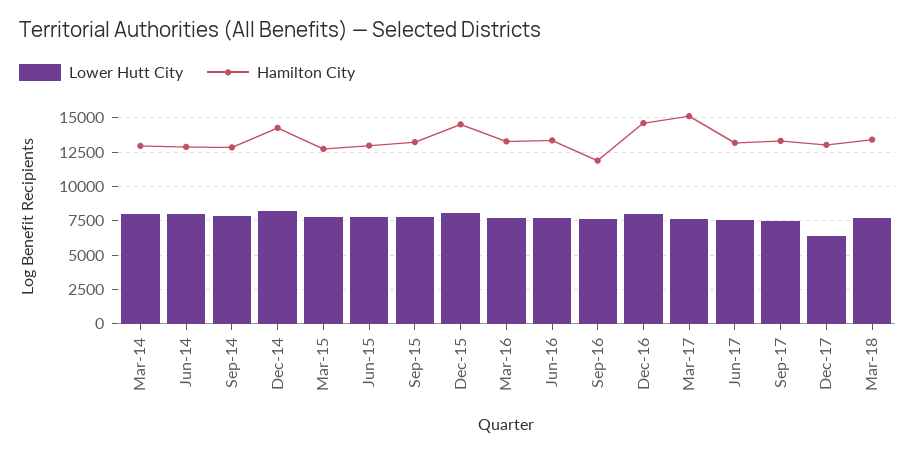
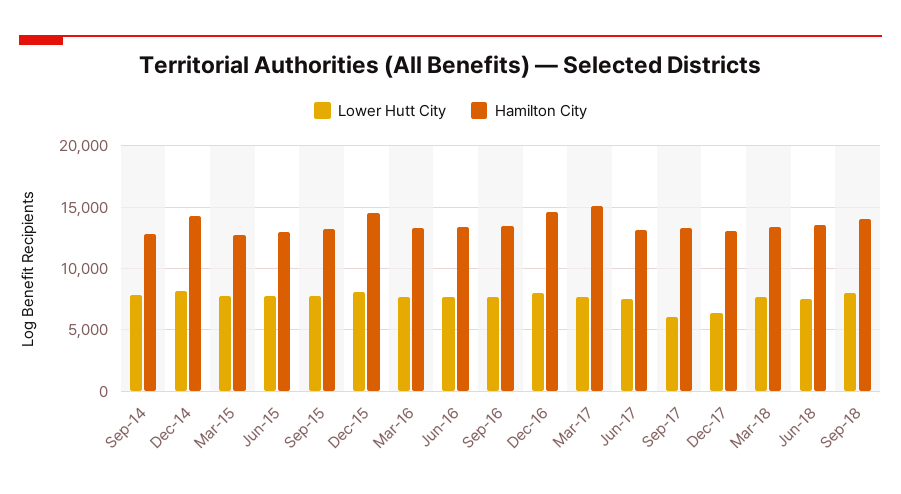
Lower Hutt City, Mar-14: 8000 -> none
Hamilton City, Mar-14: 13000 -> none
Lower Hutt City, Jun-14: 8000 -> none
Hamilton City, Jun-14: 13000 -> none
Hamilton City, Sep-16: 12000 -> 13500
Lower Hutt City, Sep-17: 7500 -> 6000
Lower Hutt City, Jun-18: none -> 7500
Hamilton City, Jun-18: none -> 13500
Lower Hutt City, Sep-18: none -> 8000
Hamilton City, Sep-18: none -> 14000

